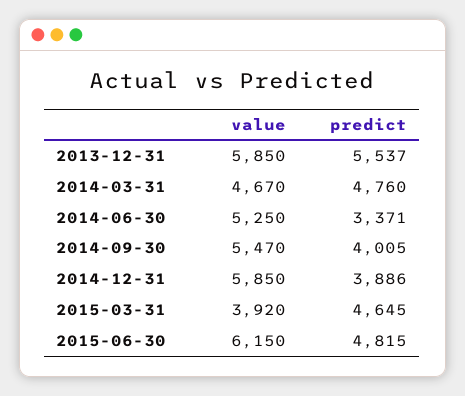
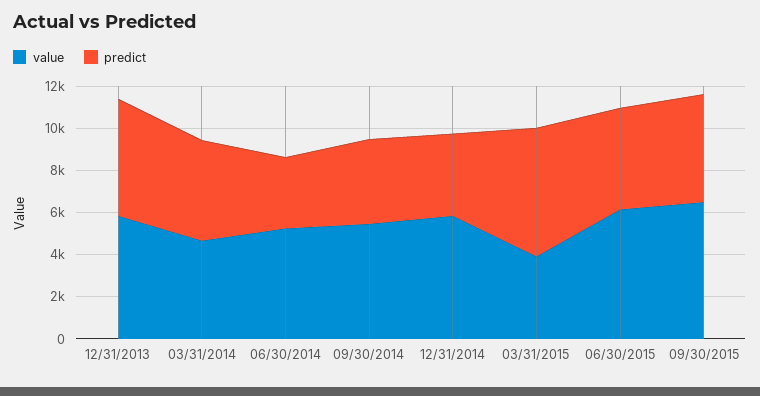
predict, 2015-03-31: 4645 -> 6000
value, 09/30/2015: none -> 6500
predict, 09/30/2015: none -> 5000

